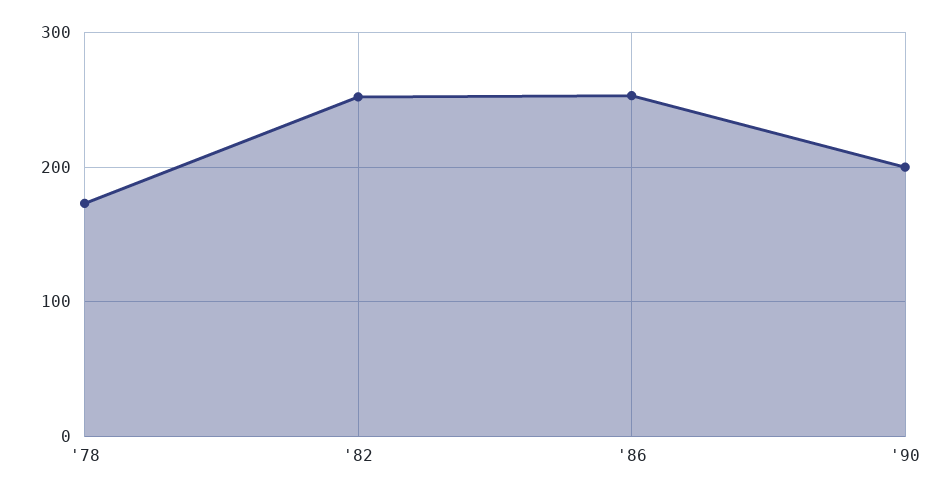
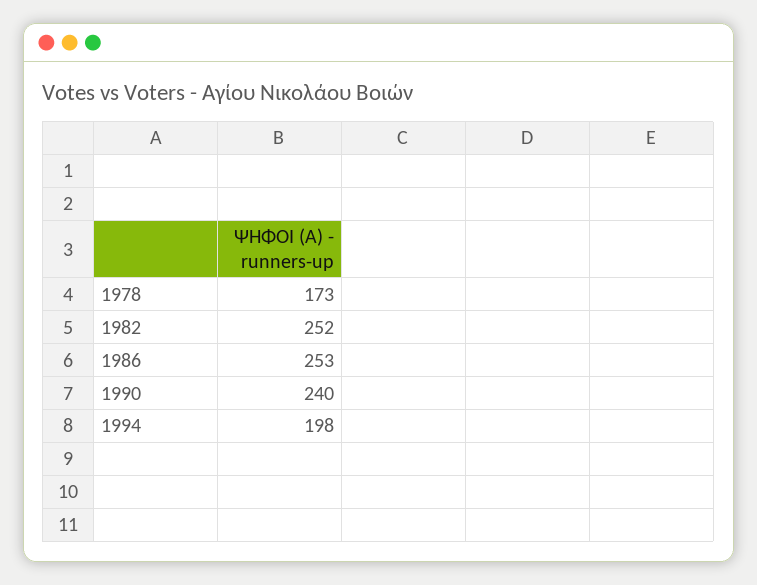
'90: 200 -> 240
1994: none -> 198

